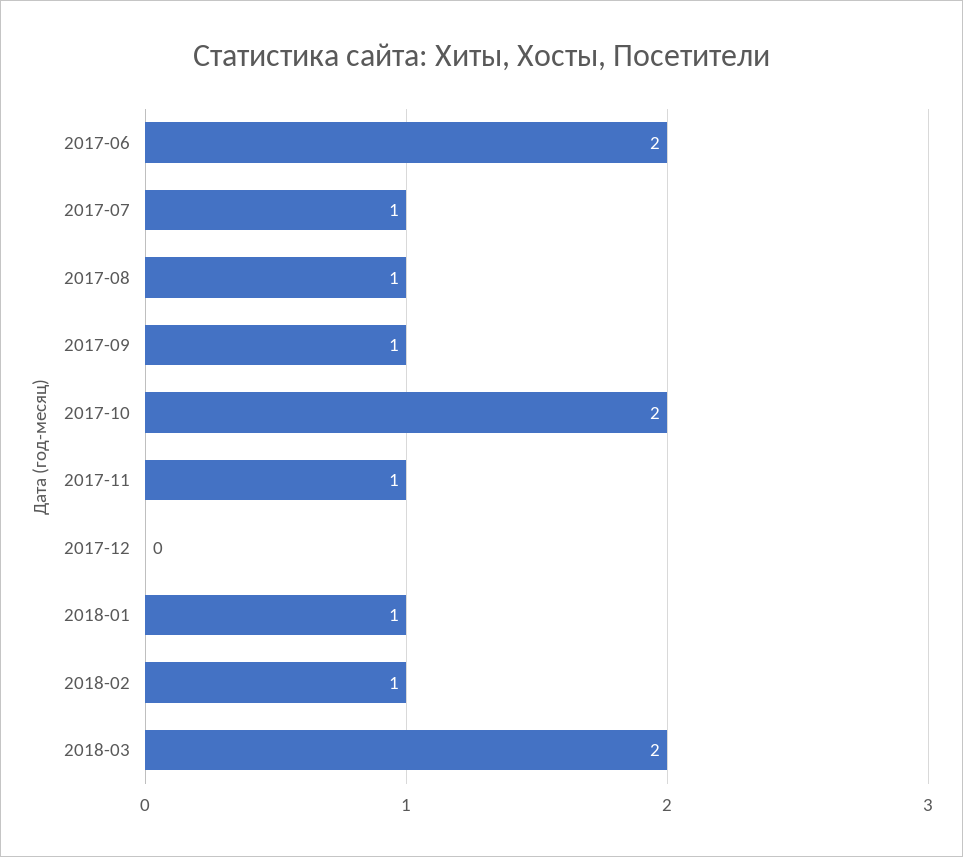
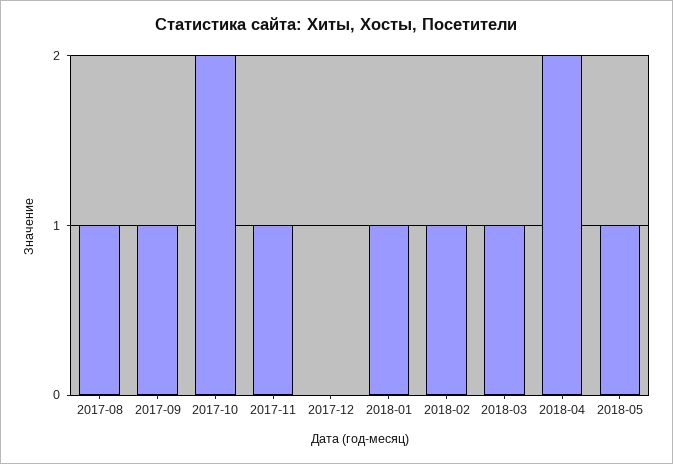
2017-06: 2 -> none
2017-07: 1 -> none
2018-03: 2 -> 1
2018-04: none -> 2
2018-05: none -> 1

